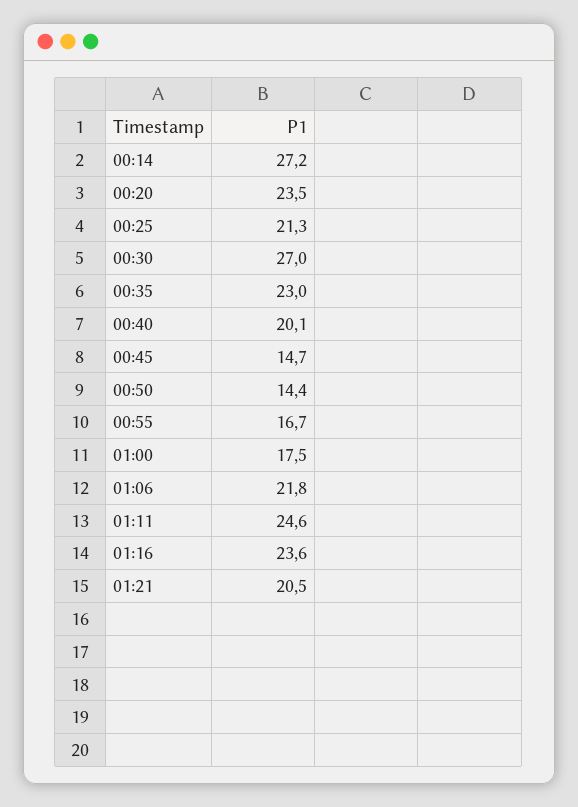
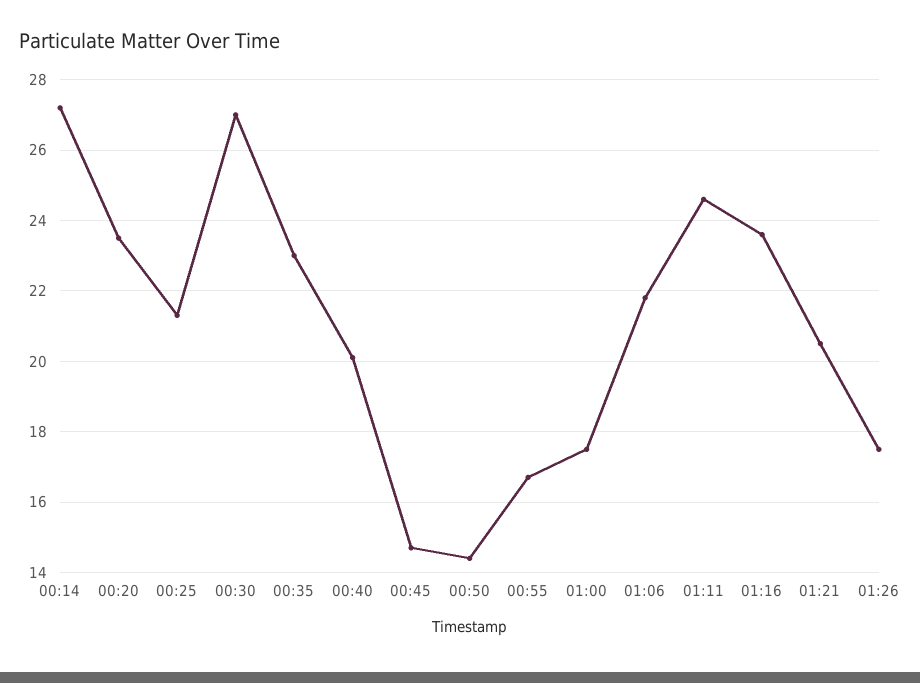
01:26: none -> 17.5

